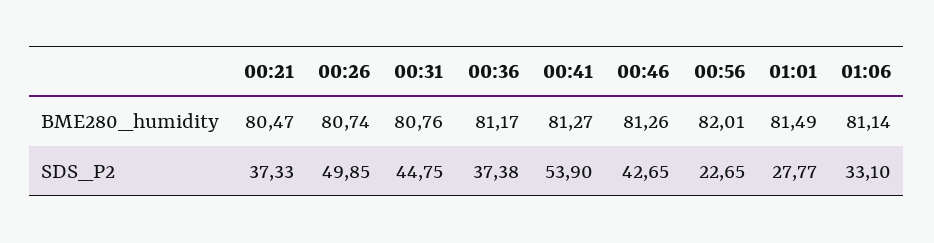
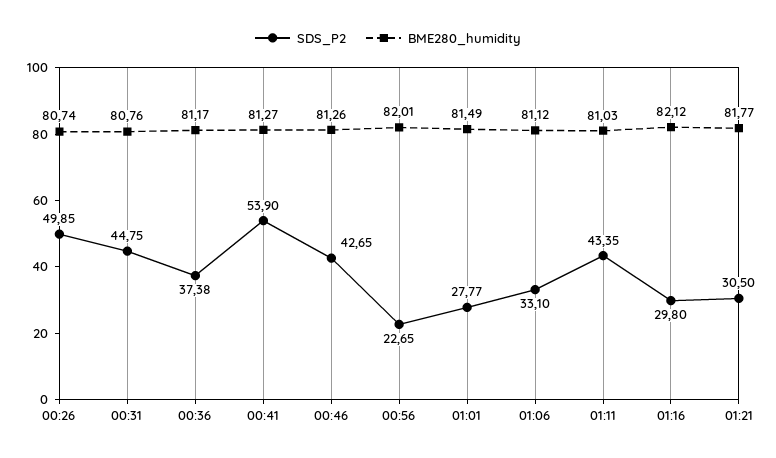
BME280_humidity, 00:21: 80.47 -> none
BME280_humidity, 01:06: 81.14 -> 81.12
SDS_P2, 00:21: 37.33 -> none
SDS_P2, 01:11: none -> 43.35
BME280_humidity, 01:11: none -> 81.03
SDS_P2, 01:16: none -> 29.8
BME280_humidity, 01:16: none -> 82.12
SDS_P2, 01:21: none -> 30.5
BME280_humidity, 01:21: none -> 81.77

